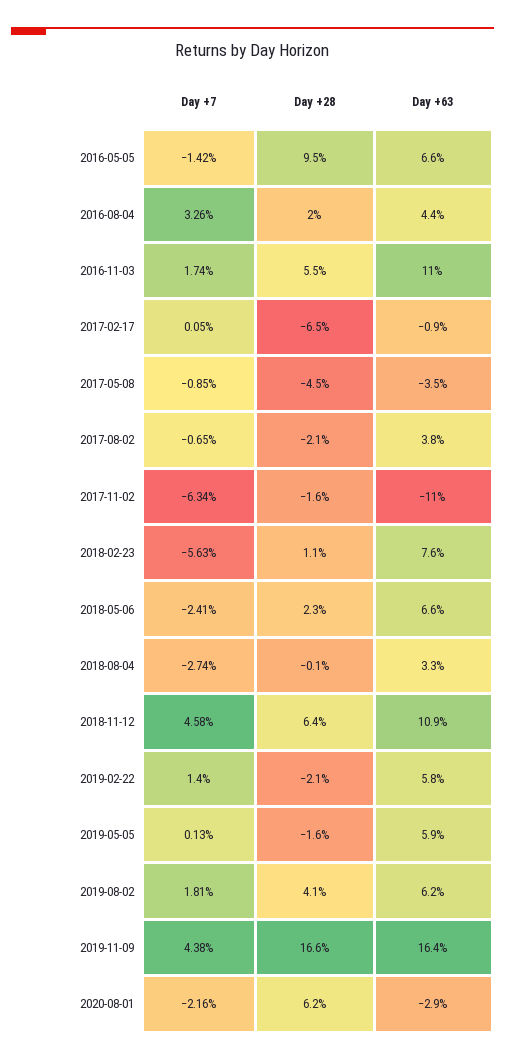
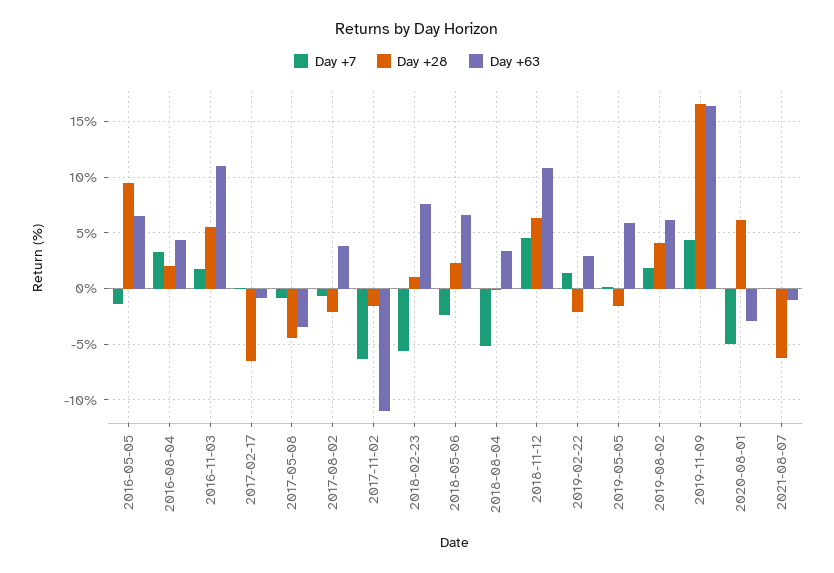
Day +7, 2018-08-04: -2.74 -> -5
Day +63, 2019-02-22: 5.8 -> 3
Day +7, 2020-08-01: -2.16 -> -5
Day +7, 2021-08-07: none -> 0
Day +28, 2021-08-07: none -> -6
Day +63, 2021-08-07: none -> -1

